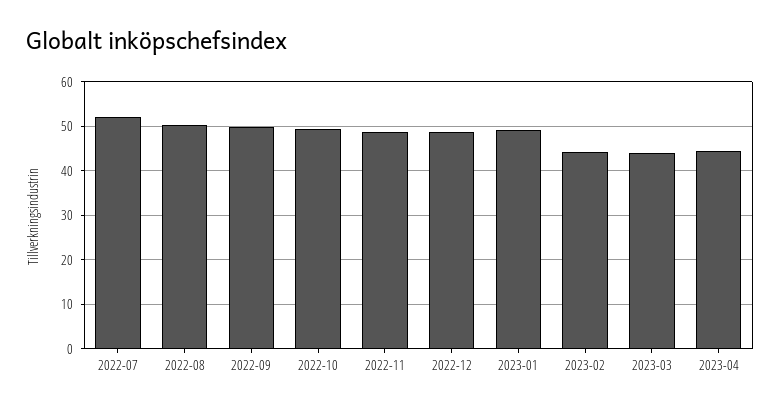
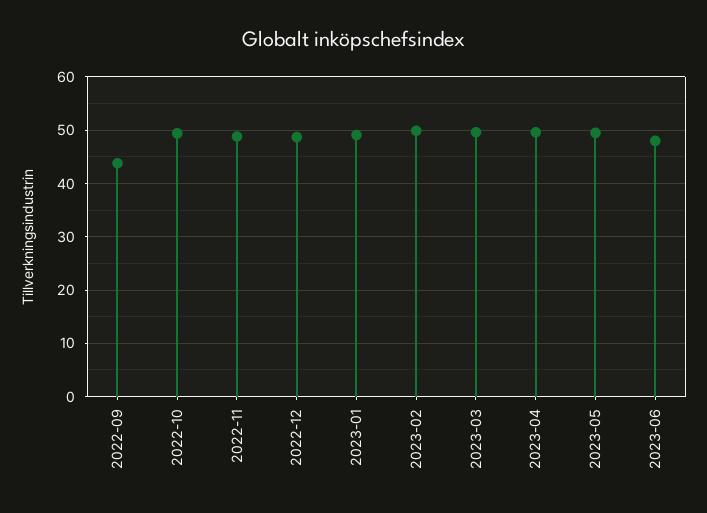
2022-07: 52 -> none
2022-08: 50 -> none
2022-09: 50 -> 44
2023-02: 44 -> 50
2023-03: 44 -> 50
2023-04: 44 -> 50
2023-05: none -> 50
2023-06: none -> 48

